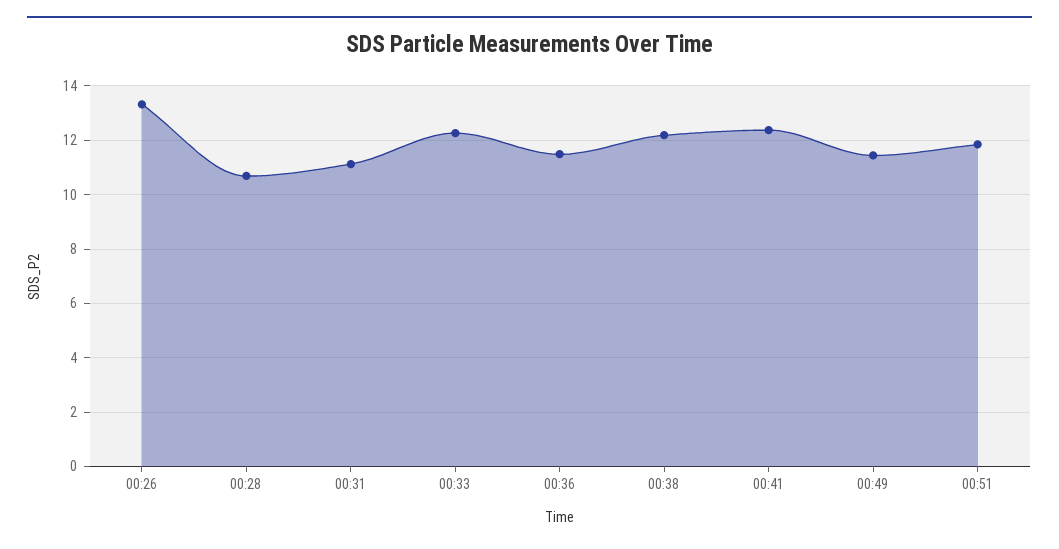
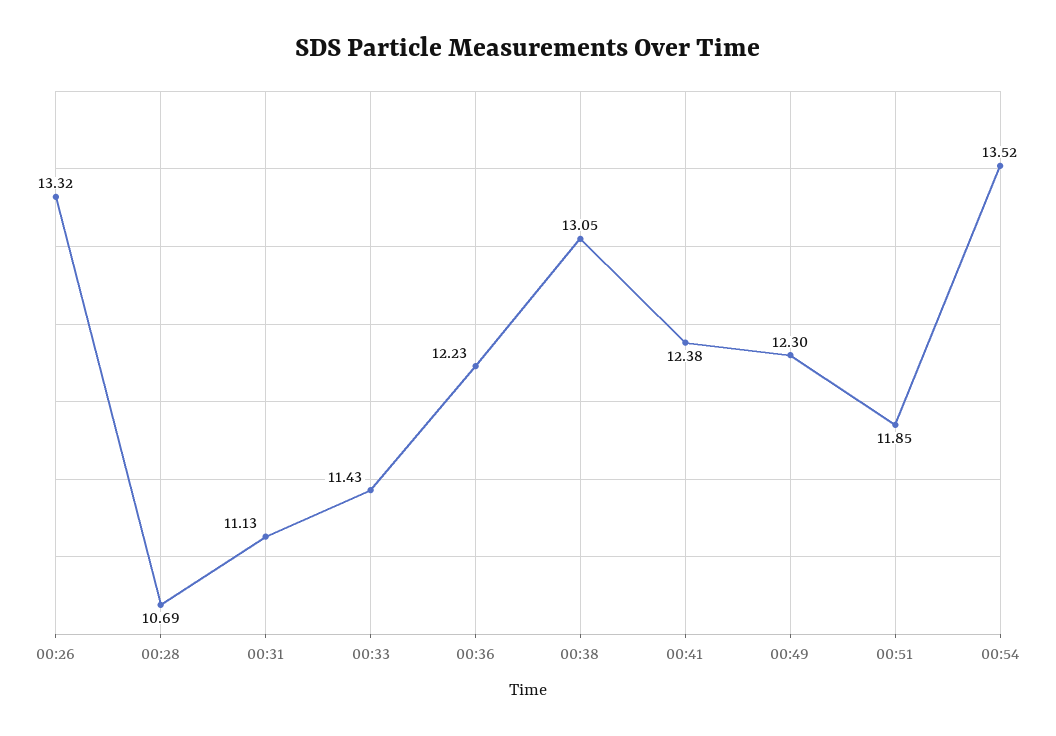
00:33: 12.25 -> 11.43
00:36: 11.5 -> 12.23
00:38: 12.25 -> 13.05
00:49: 11.5 -> 12.3
00:54: none -> 13.52

